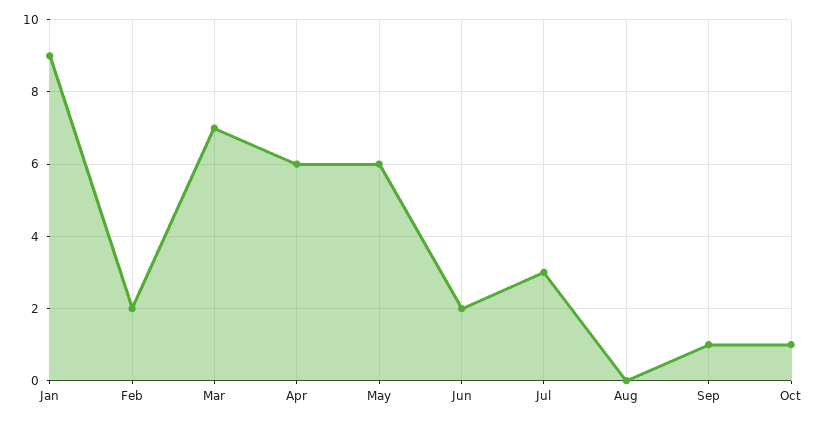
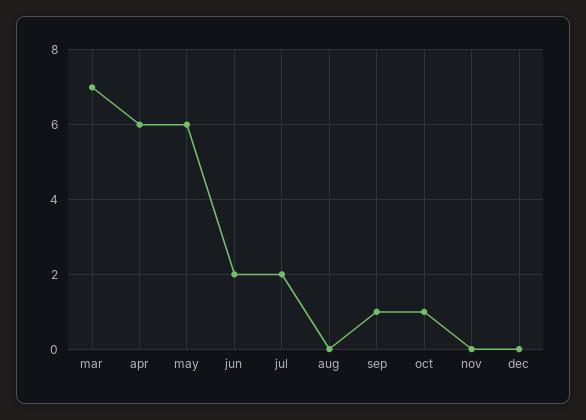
Jan: 9 -> none
Feb: 2 -> none
Jul: 3 -> 2
nov: none -> 0
dec: none -> 0

